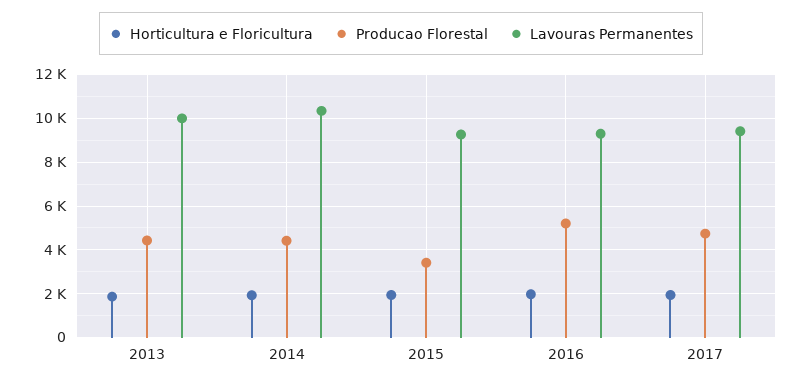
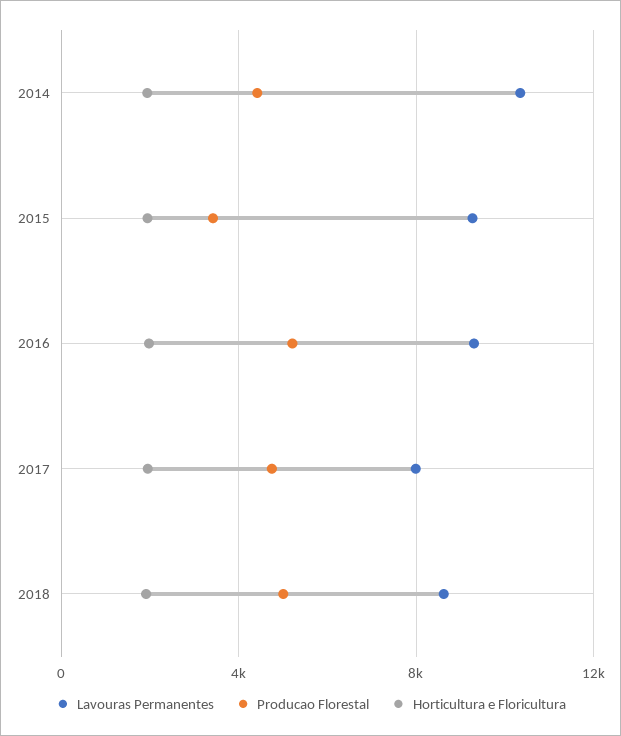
Horticultura e Floricultura, 2013: 2000 -> none
Producao Florestal, 2013: 4500 -> none
Lavouras Permanentes, 2013: 10000 -> none
Lavouras Permanentes, 2017: 9500 -> 8000
Lavouras Permanentes, 2018: none -> 8500
Producao Florestal, 2018: none -> 5000
Horticultura e Floricultura, 2018: none -> 2000

